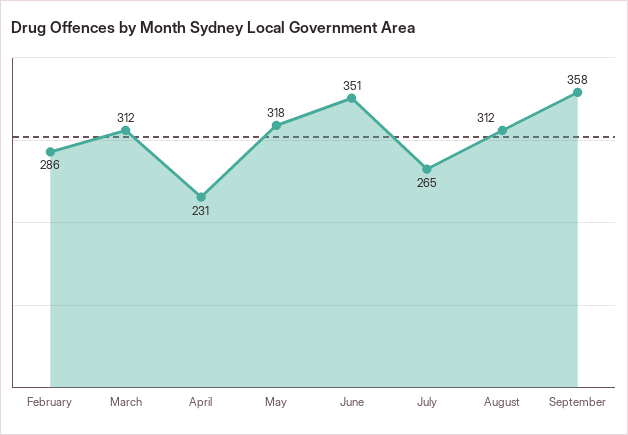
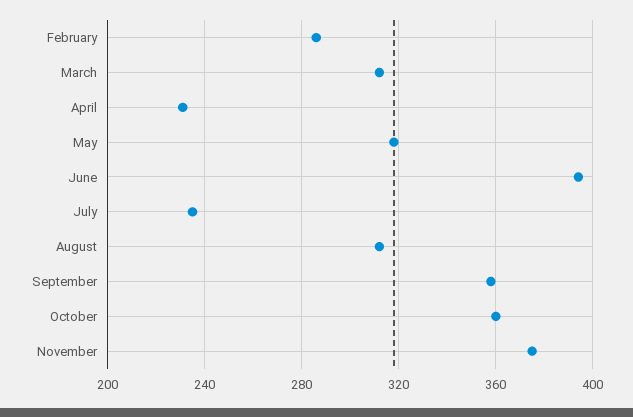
June: 351 -> 395
July: 265 -> 235
October: none -> 360
November: none -> 375

